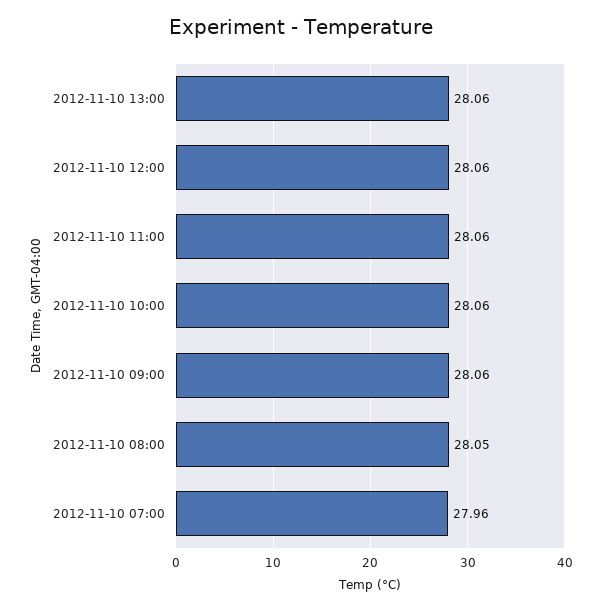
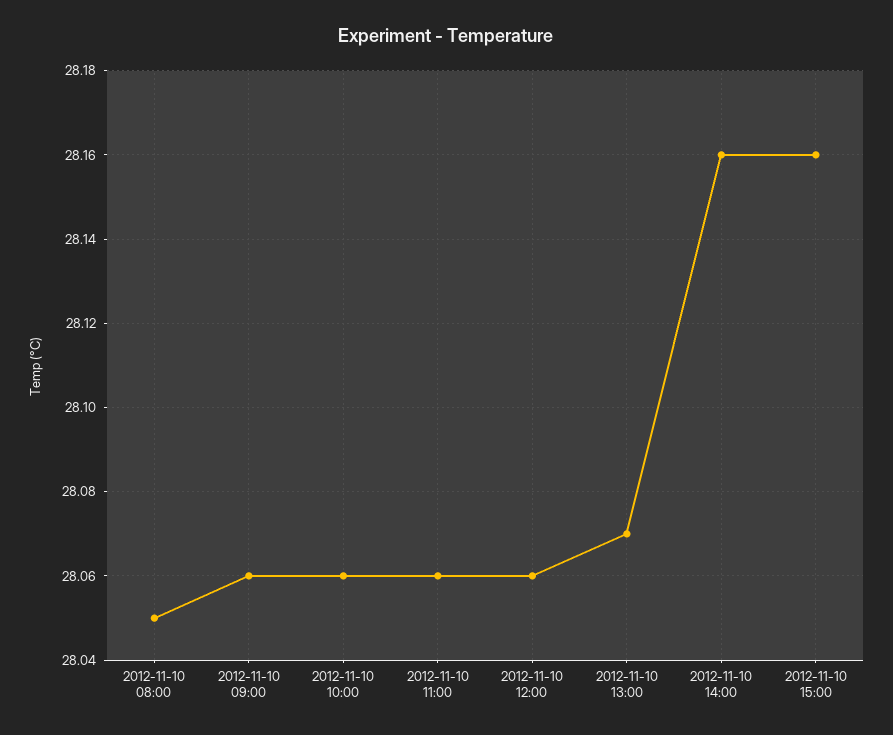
2012-11-10 13:00: 28.06 -> 28.07
2012-11-10 07:00: 27.96 -> none
2012-11-10 14:00: none -> 28.16
2012-11-10 15:00: none -> 28.16

